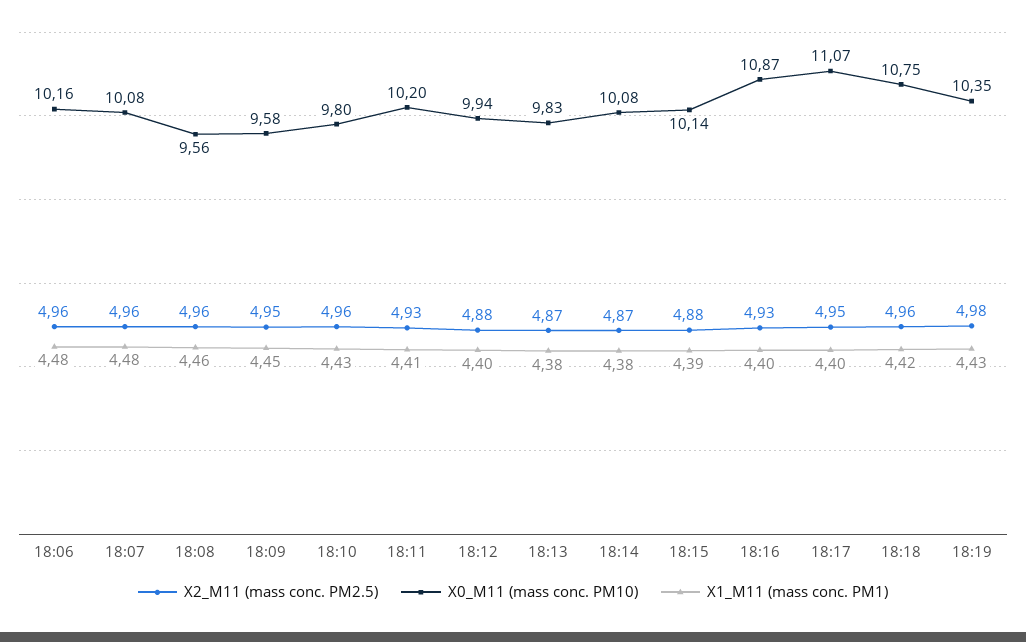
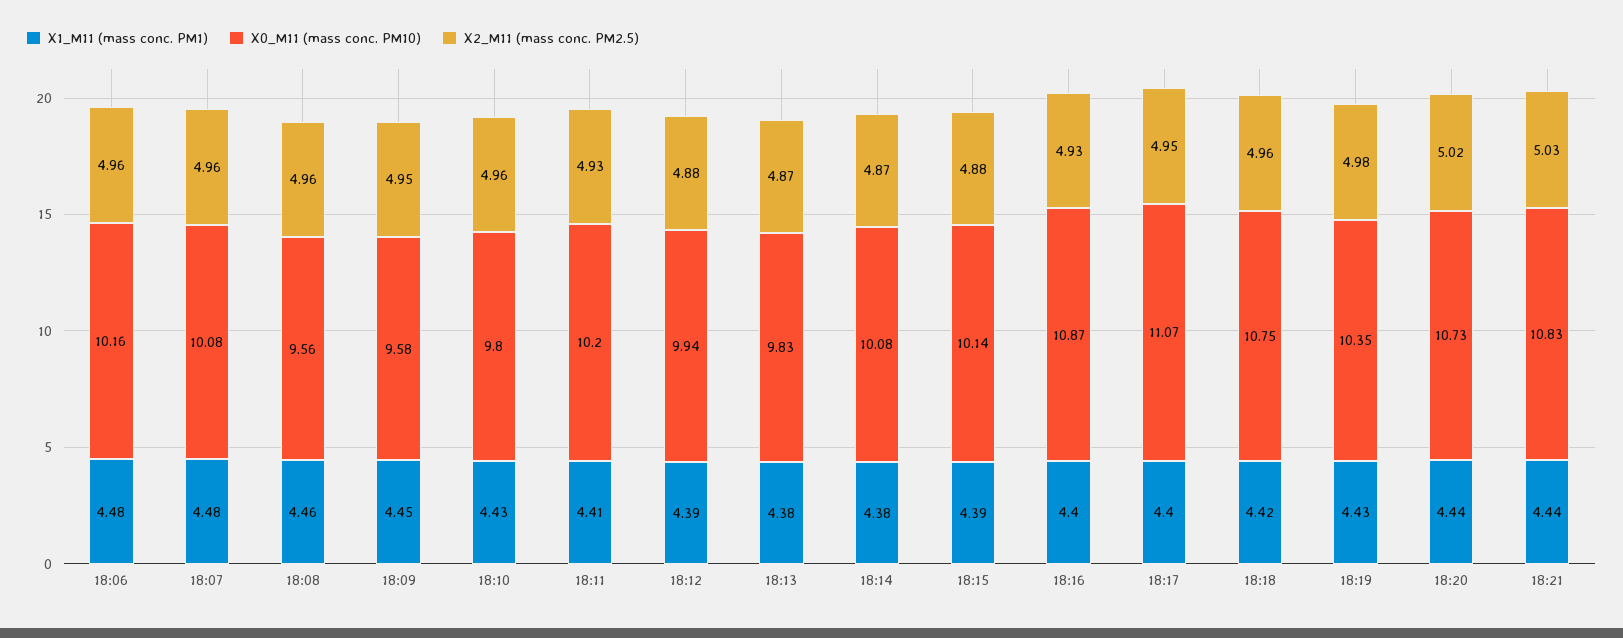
X1_M11 (mass conc. PM1), 18:12: 4.4 -> 4.39
X1_M11 (mass conc. PM1), 18:20: none -> 4.44
X0_M11 (mass conc. PM10), 18:20: none -> 10.73
X2_M11 (mass conc. PM2.5), 18:20: none -> 5.02
X1_M11 (mass conc. PM1), 18:21: none -> 4.44
X0_M11 (mass conc. PM10), 18:21: none -> 10.83
X2_M11 (mass conc. PM2.5), 18:21: none -> 5.03

